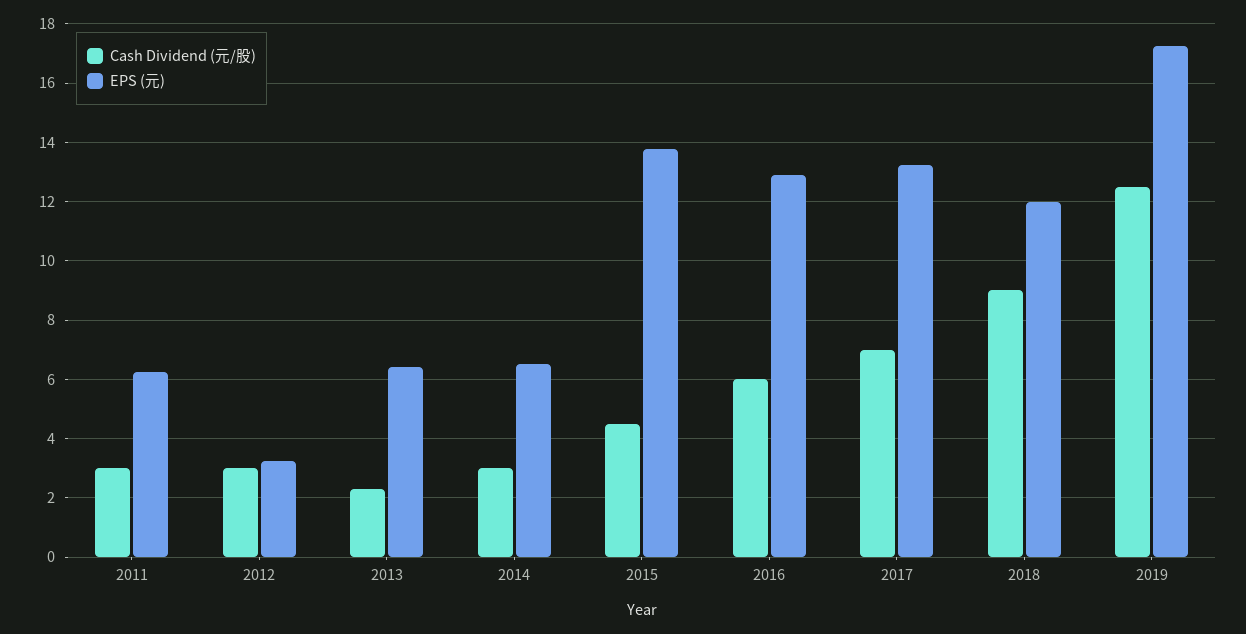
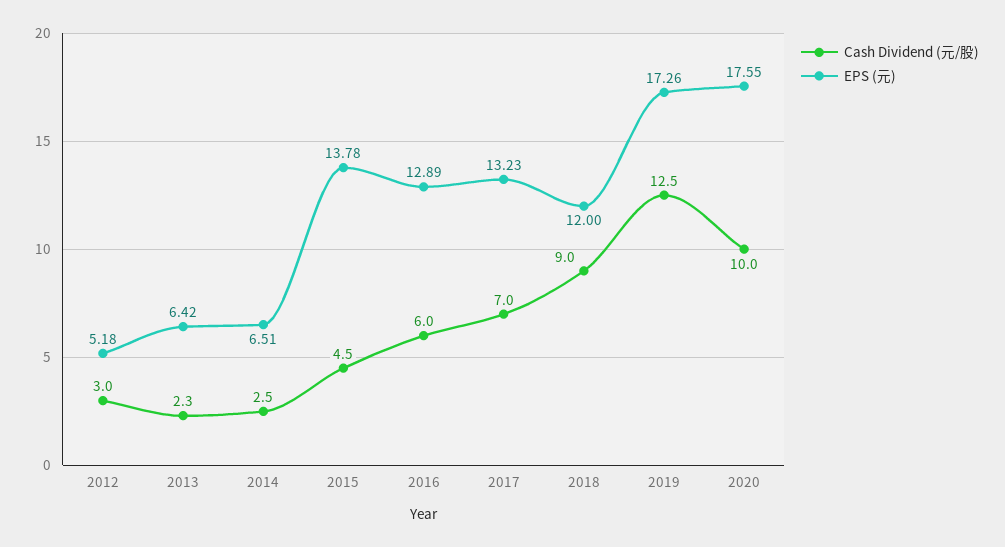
Cash Dividend (元/股), 2011: 3 -> none
EPS (元), 2011: 6.25 -> none
EPS (元), 2012: 3.25 -> 5.18
Cash Dividend (元/股), 2014: 3 -> 2.5
Cash Dividend (元/股), 2020: none -> 10
EPS (元), 2020: none -> 17.55

